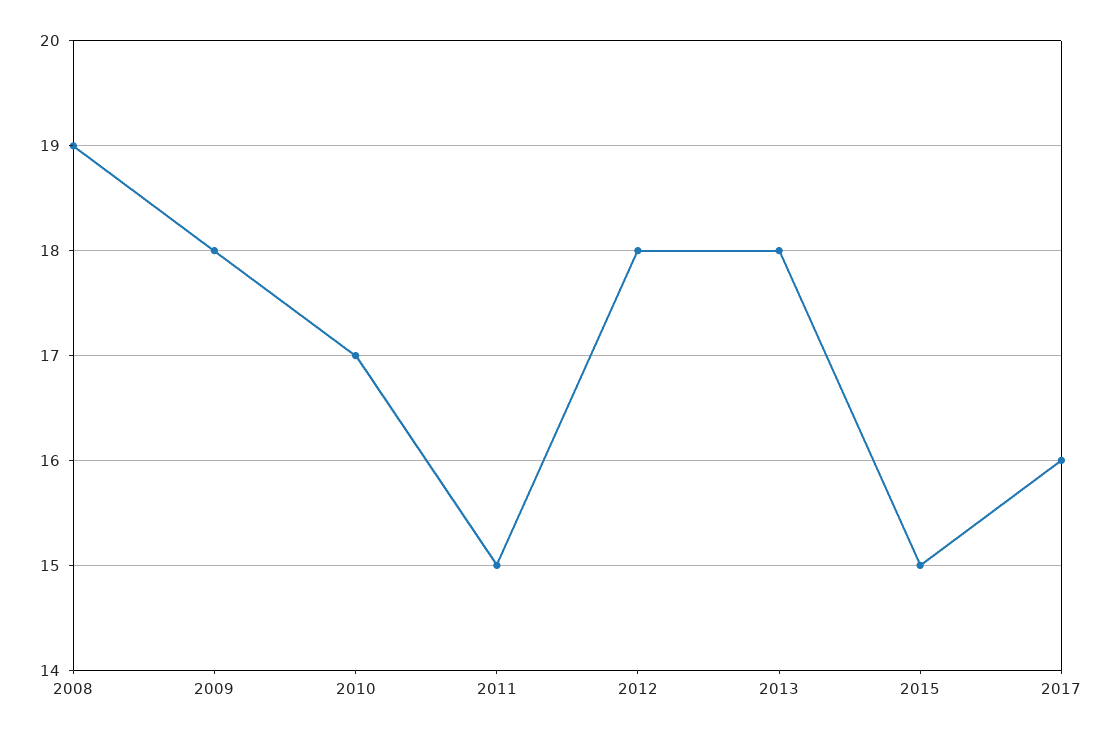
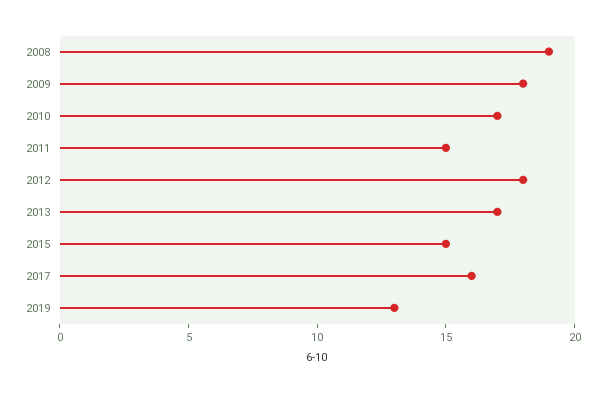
2013: 18 -> 17
2019: none -> 13

